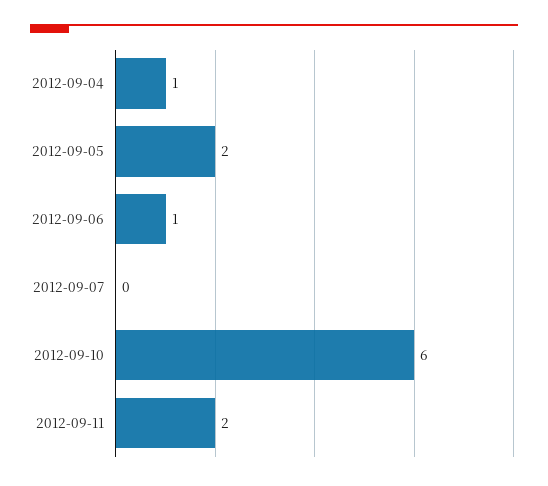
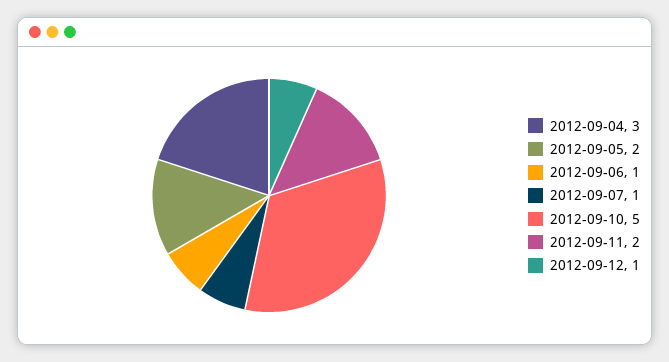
2012-09-04: 1 -> 3
2012-09-07: 0 -> 1
2012-09-10: 6 -> 5
2012-09-12: none -> 1

